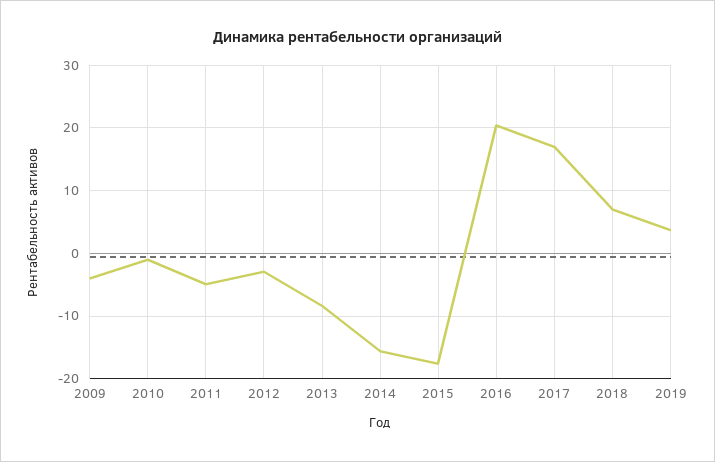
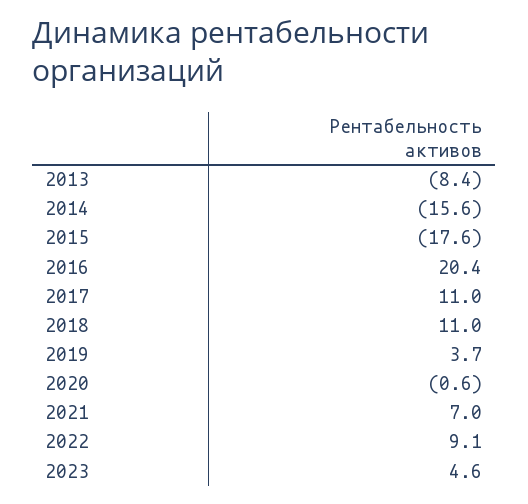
2009: -4 -> none
2010: -1 -> none
2011: -5 -> none
2012: -3 -> none
2017: 17 -> 11
2018: 7 -> 11
2020: none -> -0.6
2021: none -> 7
2022: none -> 9.1
2023: none -> 4.6

